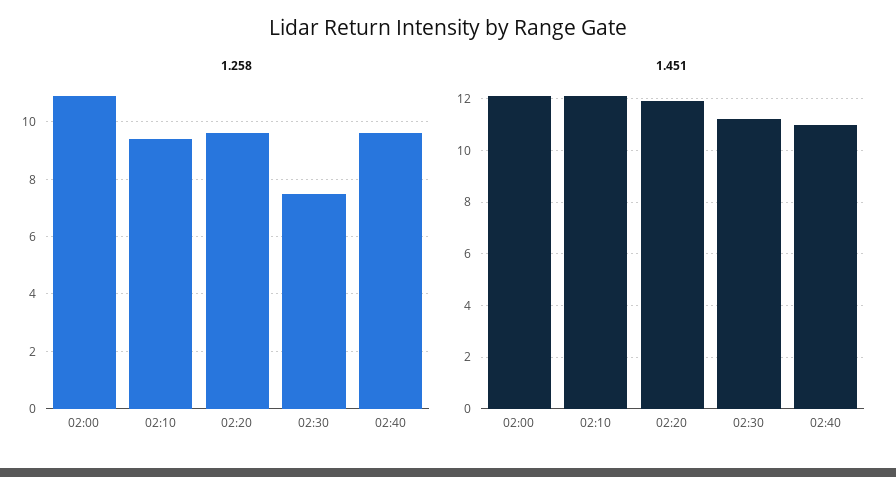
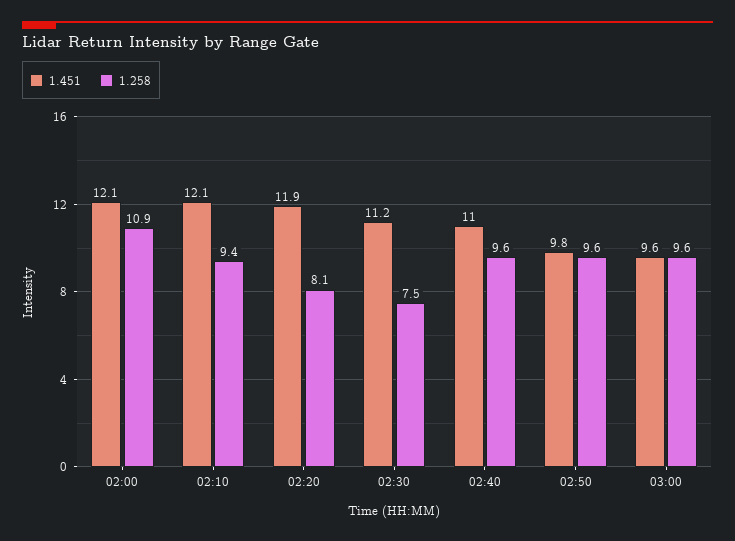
1.258, 02:20: 9.5 -> 8.1
1.451, 02:50: none -> 9.8
1.258, 02:50: none -> 9.6
1.451, 03:00: none -> 9.6
1.258, 03:00: none -> 9.6

